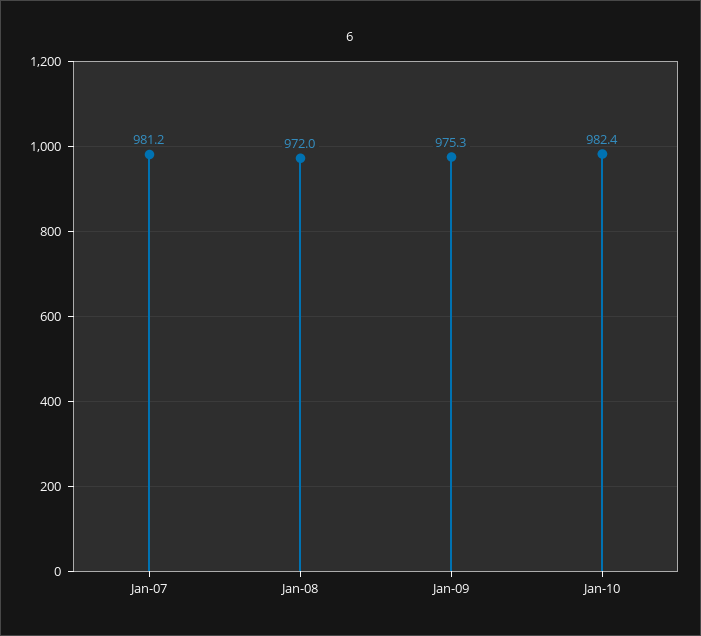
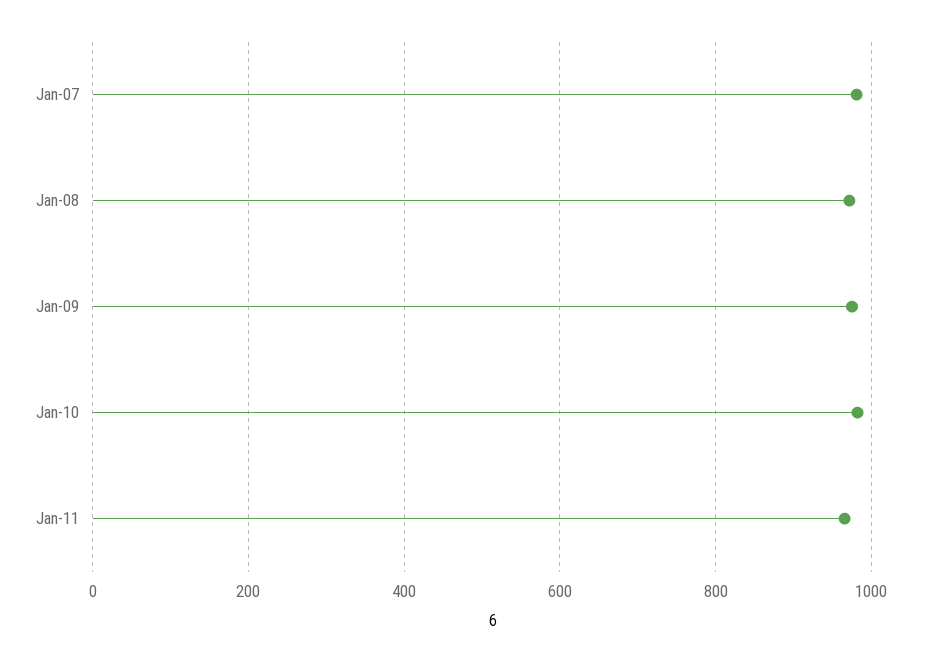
Jan-11: none -> 960

